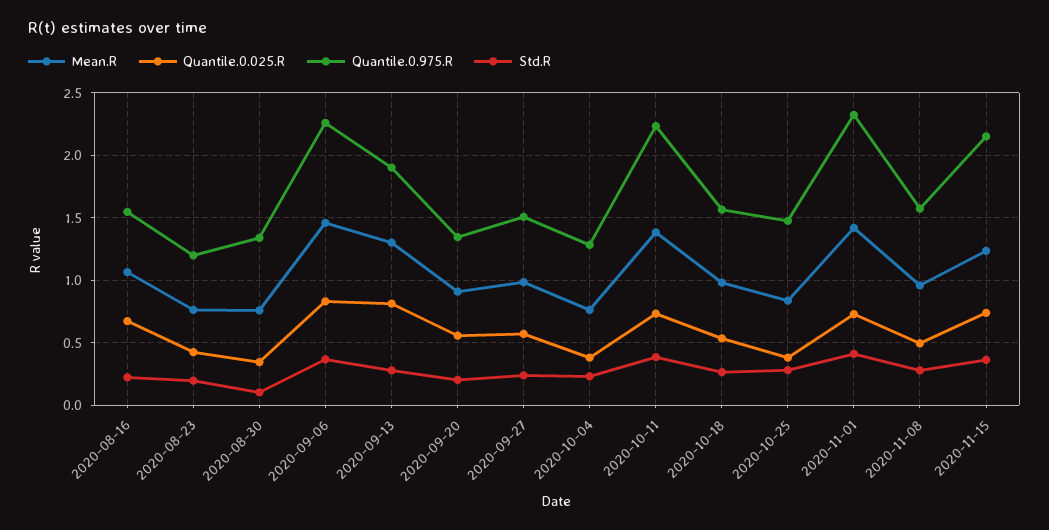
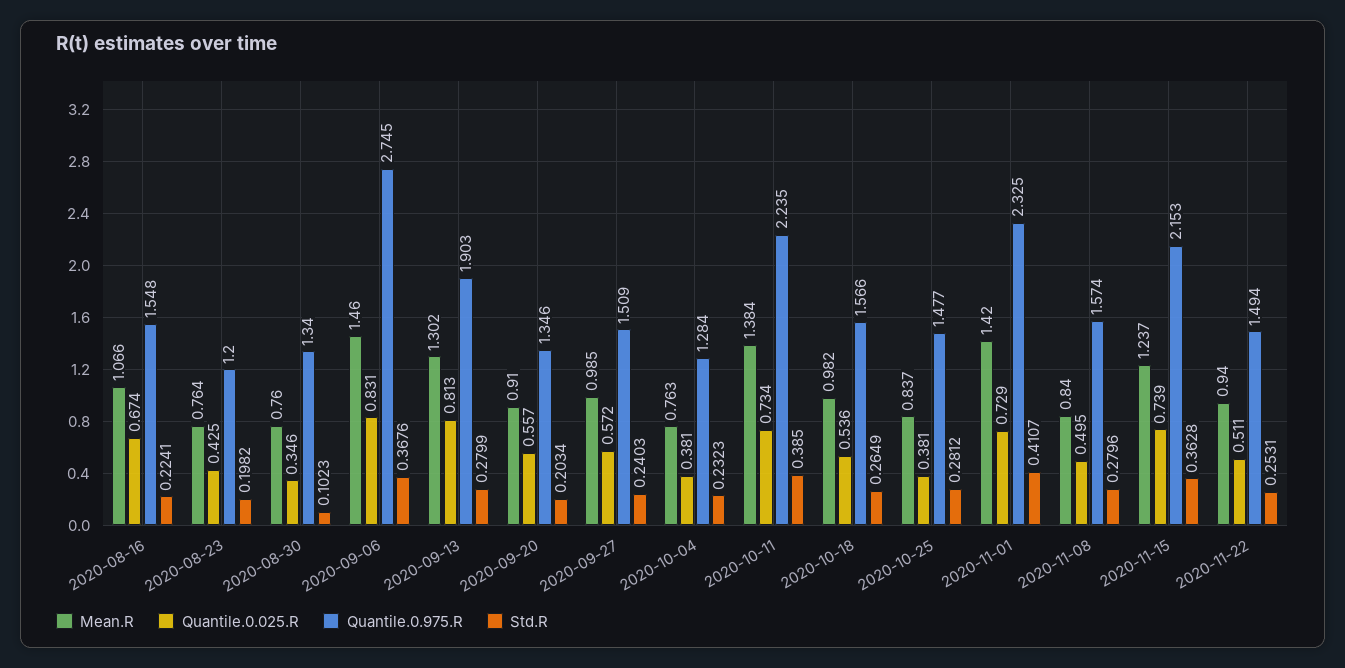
Quantile.0.975.R, 2020-09-06: 2.25 -> 2.745
Mean.R, 2020-11-08: 0.95 -> 0.84
Mean.R, 2020-11-22: none -> 0.94
Quantile.0.025.R, 2020-11-22: none -> 0.511
Quantile.0.975.R, 2020-11-22: none -> 1.494
Std.R, 2020-11-22: none -> 0.2531

